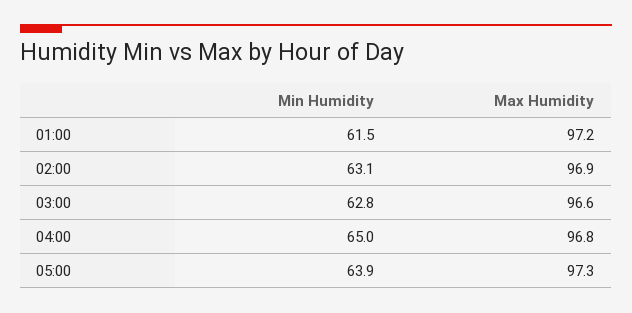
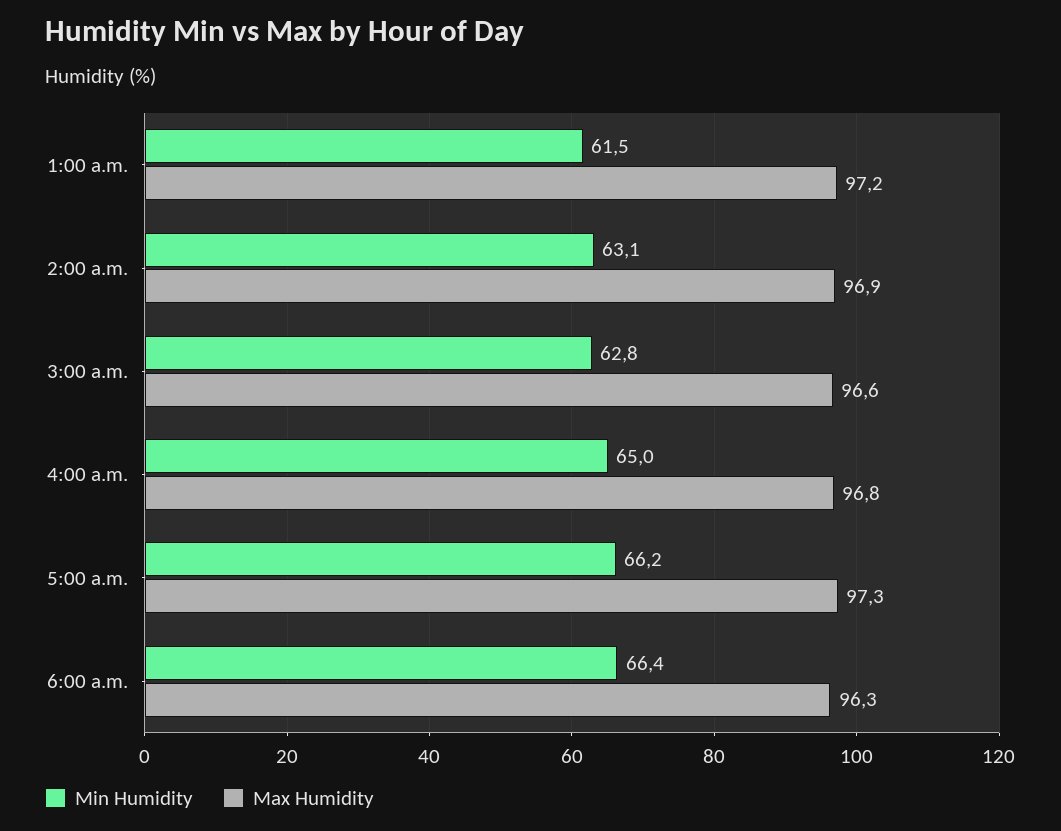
Min Humidity, 05:00: 63.9 -> 66.2
Min Humidity, 6:00 a.m.: none -> 66.4
Max Humidity, 6:00 a.m.: none -> 96.3

